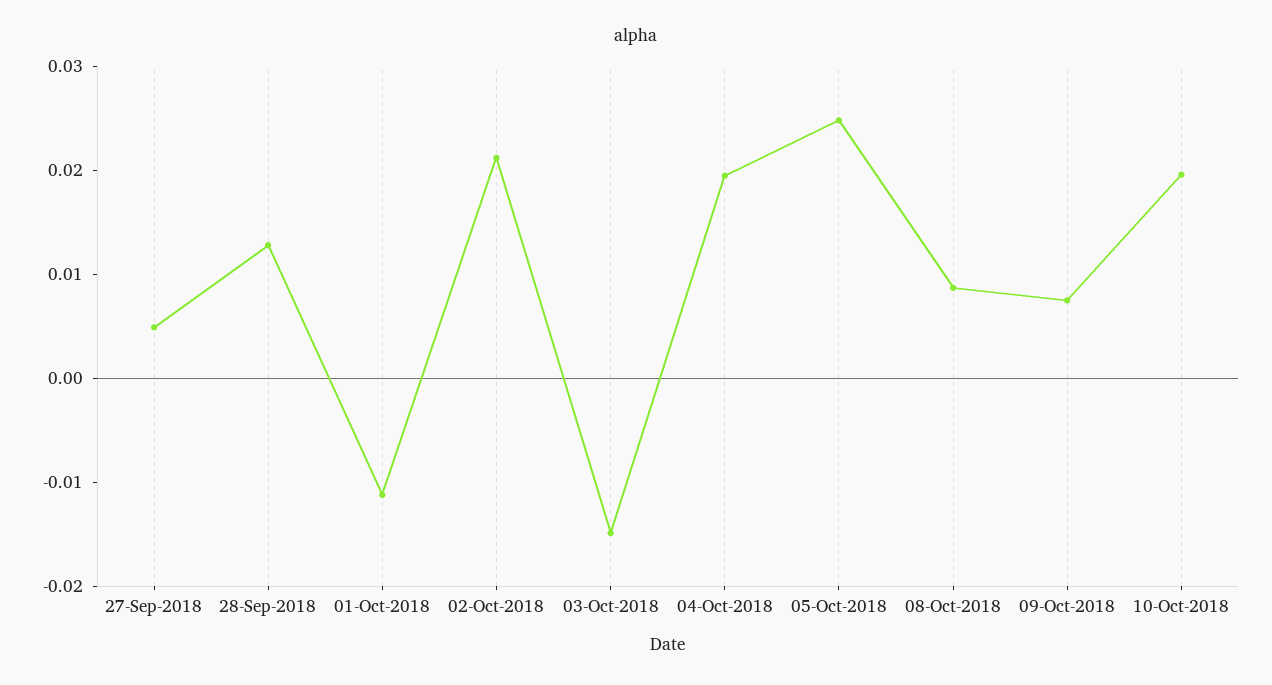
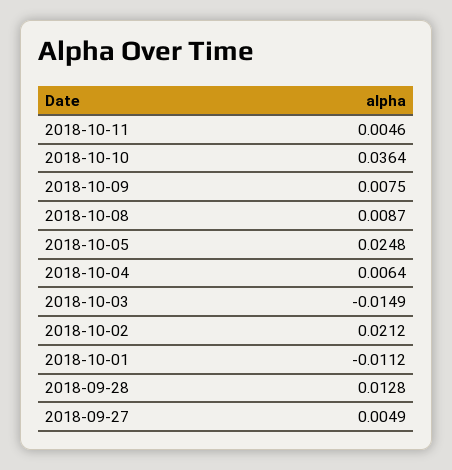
04-Oct-2018: 0.02 -> 0.0064
10-Oct-2018: 0.02 -> 0.0364
2018-10-11: none -> 0.0046

